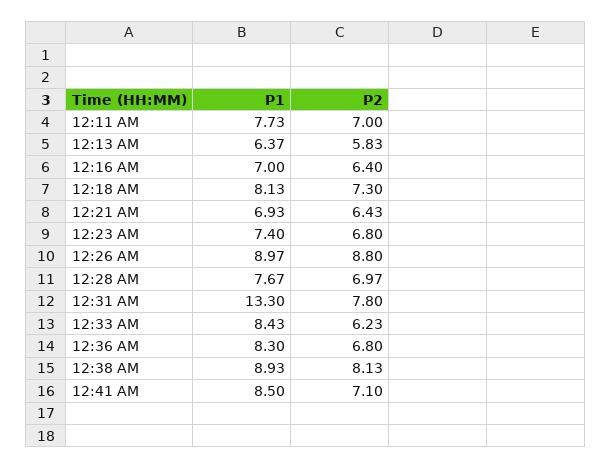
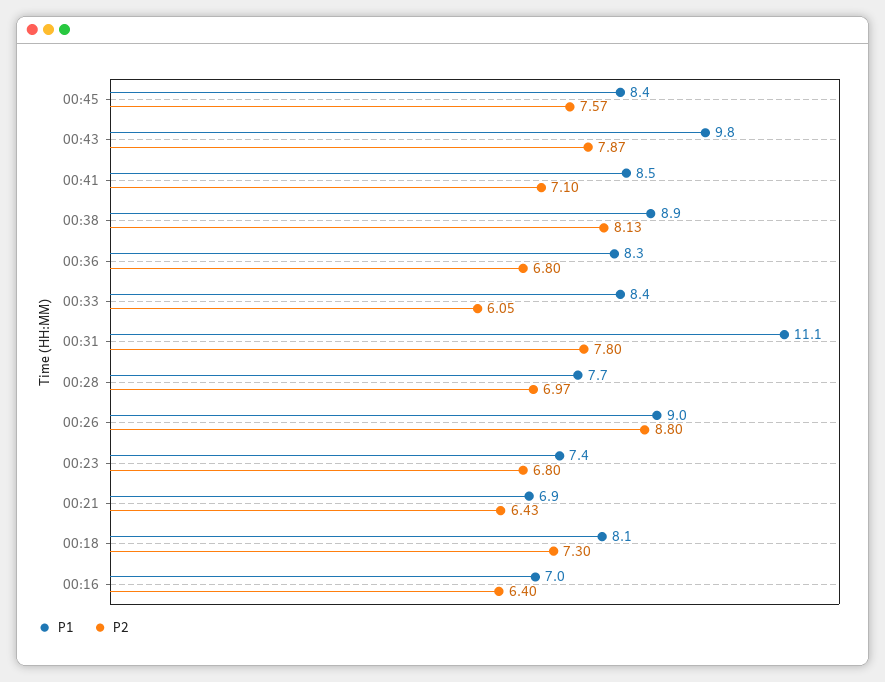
P1, 12:11 AM: 7.73 -> none
P2, 12:11 AM: 7 -> none
P1, 12:13 AM: 6.37 -> none
P2, 12:13 AM: 5.83 -> none
P1, 12:31 AM: 13.3 -> 11.1
P2, 12:33 AM: 6.23 -> 6.05
P1, 00:45: none -> 8.4
P2, 00:45: none -> 7.57
P1, 00:43: none -> 9.8
P2, 00:43: none -> 7.87

